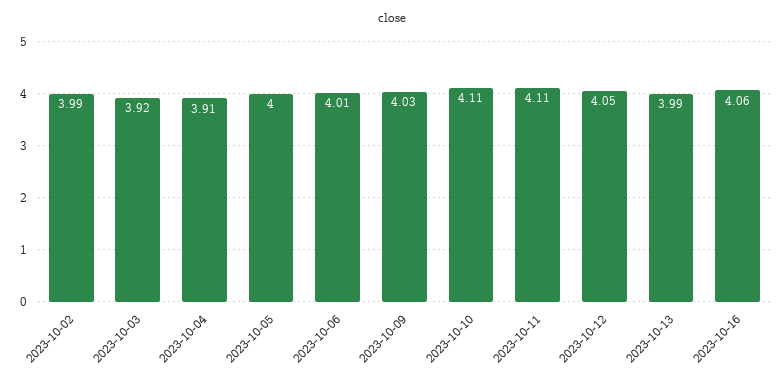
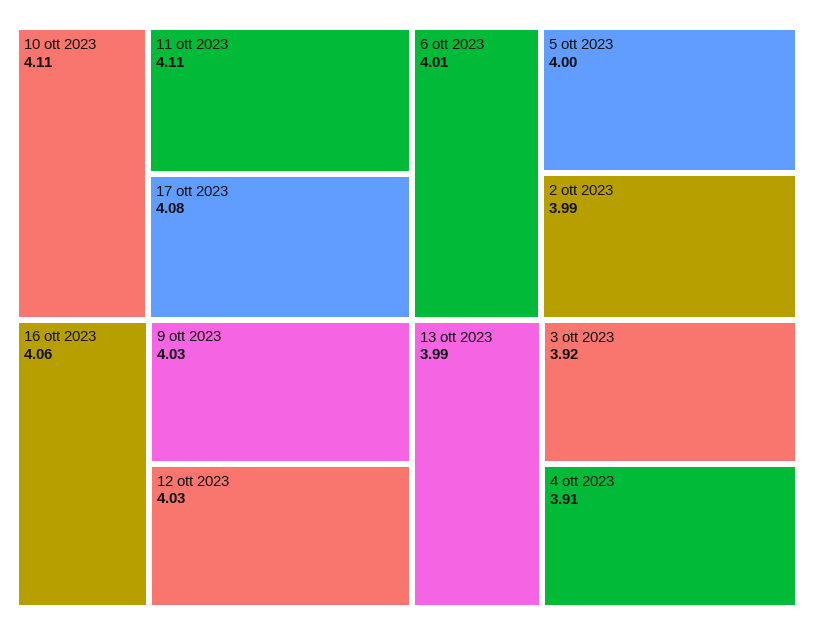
2023-10-12: 4.05 -> 4.03
17 ott 2023: none -> 4.08

